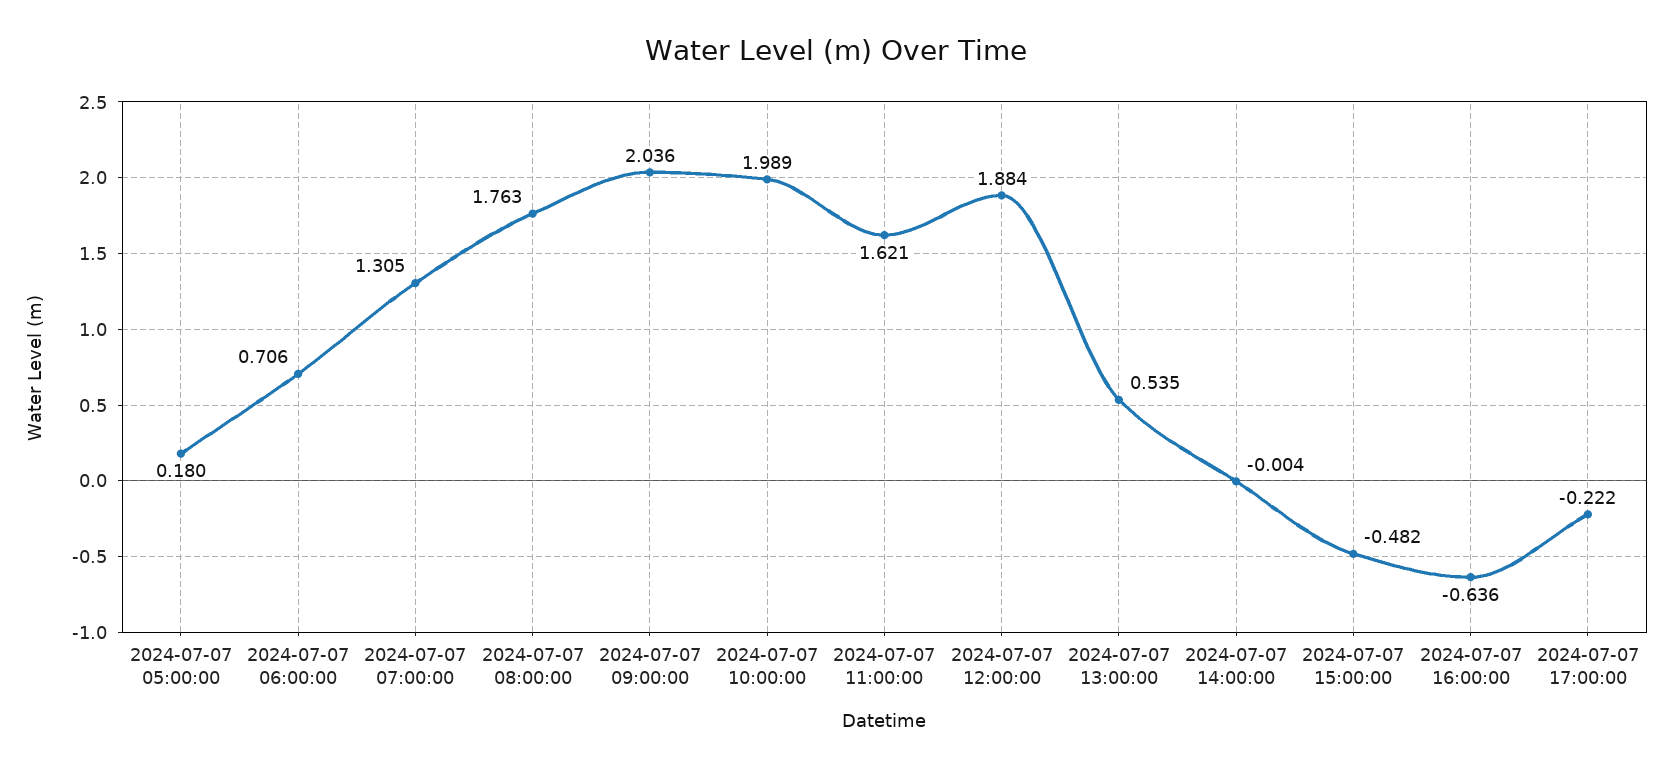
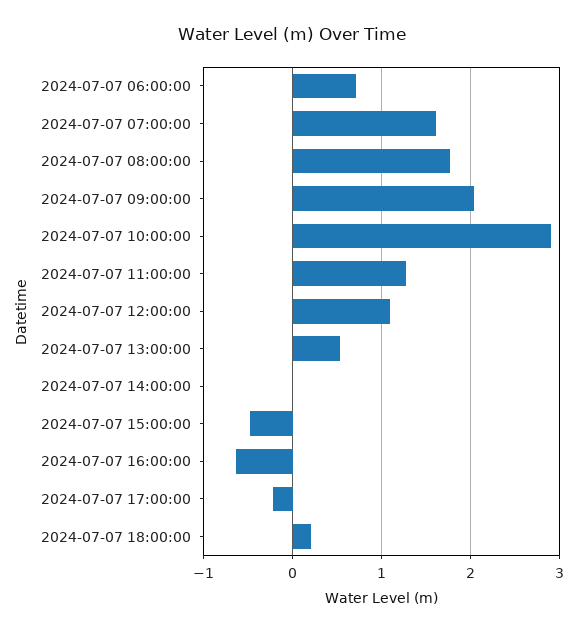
2024-07-07 05:00:00: 0.18 -> none
2024-07-07 07:00:00: 1.305 -> 1.6
2024-07-07 10:00:00: 1.989 -> 2.9
2024-07-07 11:00:00: 1.621 -> 1.3
2024-07-07 12:00:00: 1.884 -> 1.1
2024-07-07 18:00:00: none -> 0.2

